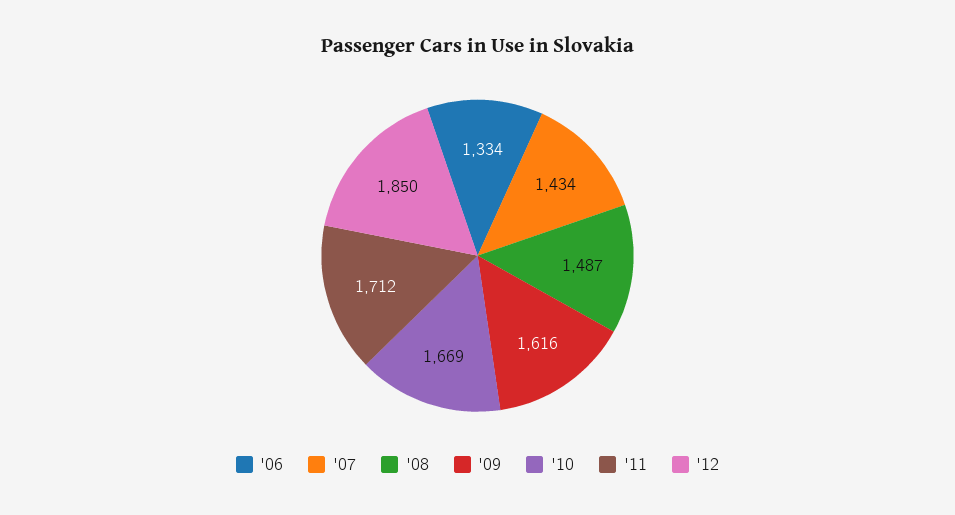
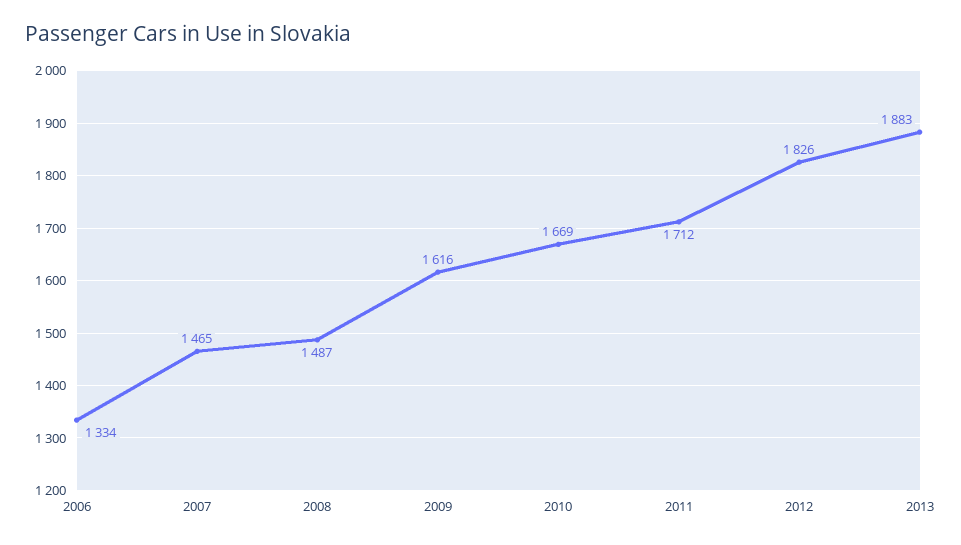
'07: 1434 -> 1465
'12: 1850 -> 1826
2013: none -> 1883

